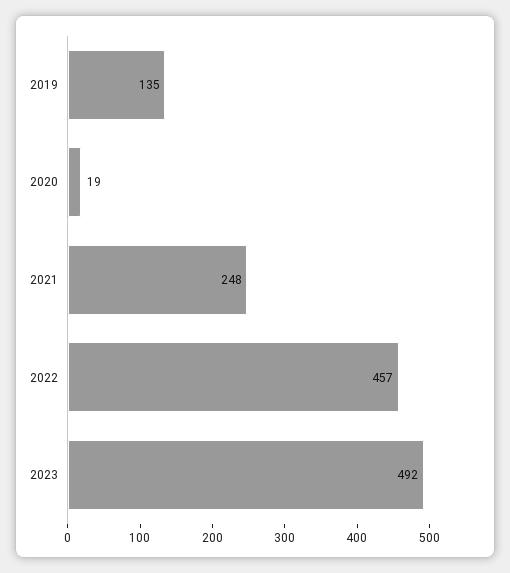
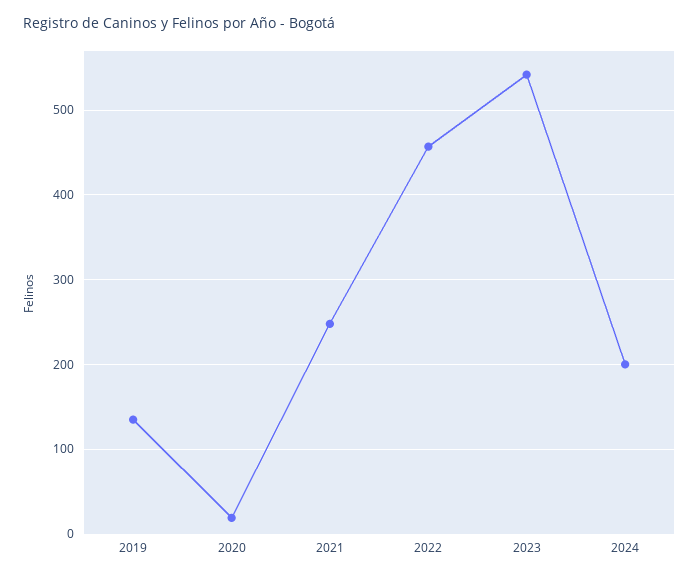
2023: 492 -> 540
2024: none -> 200

